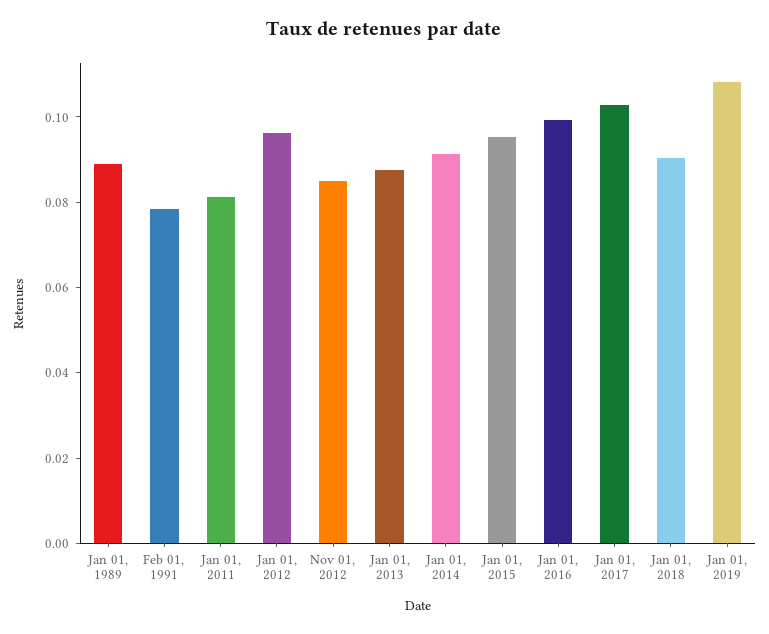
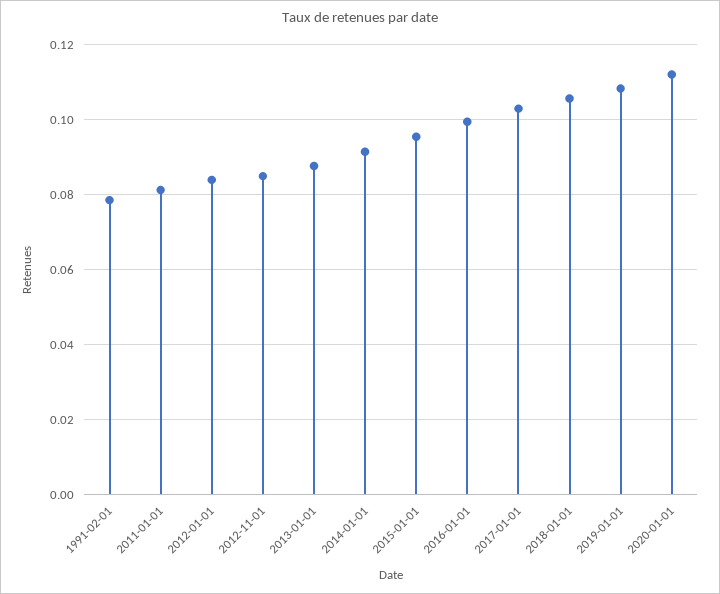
Jan 01, 1989: 0.09 -> none
Jan 01, 2012: 0.095 -> 0.084
Jan 01, 2018: 0.09 -> 0.106
2020-01-01: none -> 0.112

